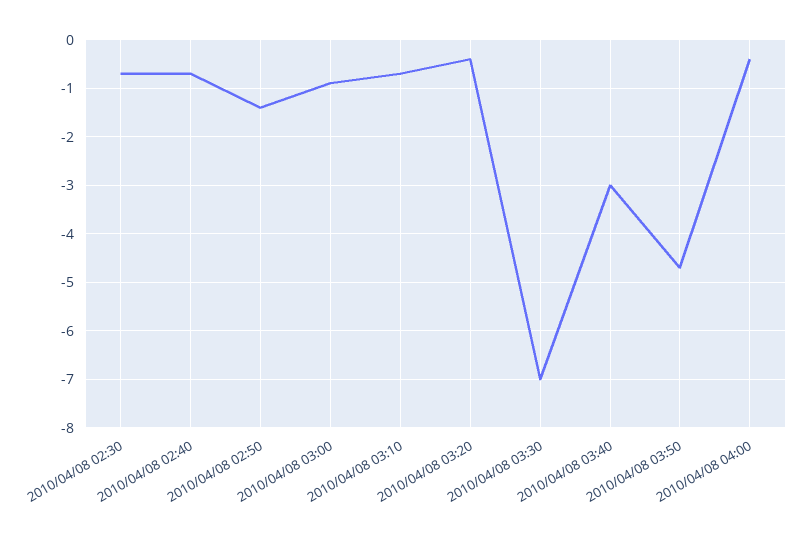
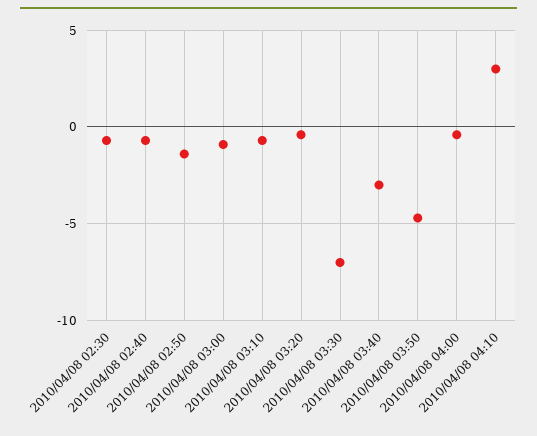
2010/04/08 04:10: none -> 3

